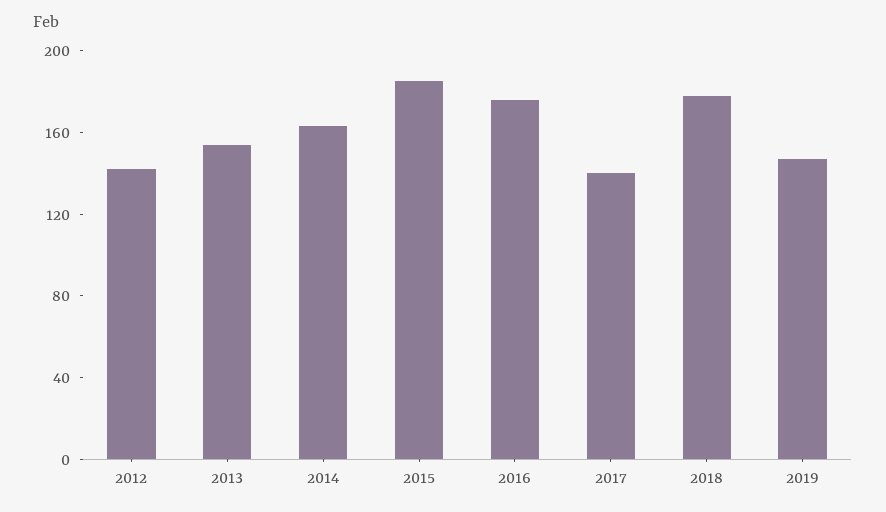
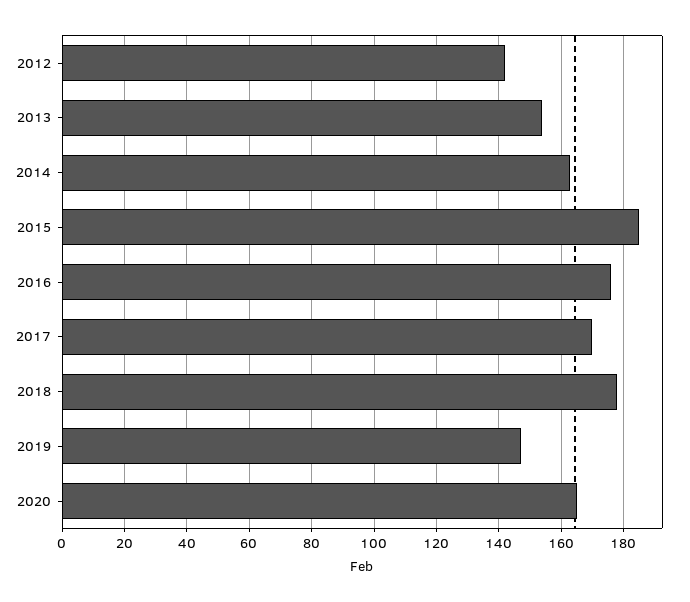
2017: 140 -> 170
2020: none -> 165

